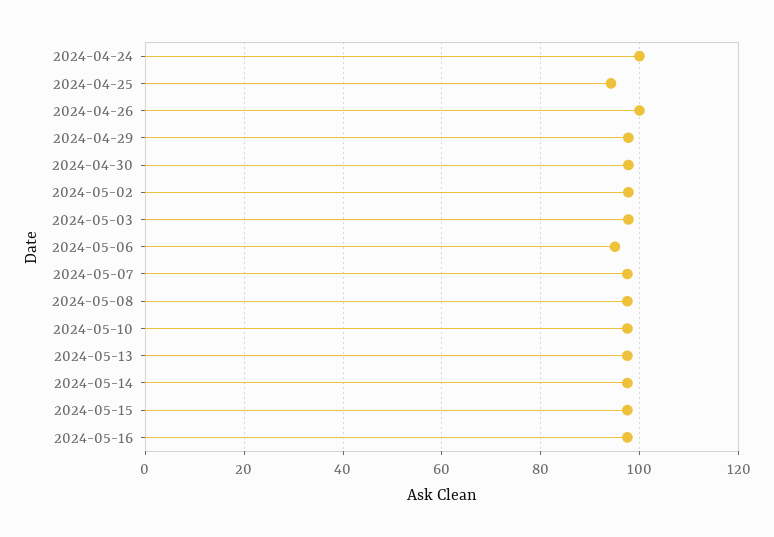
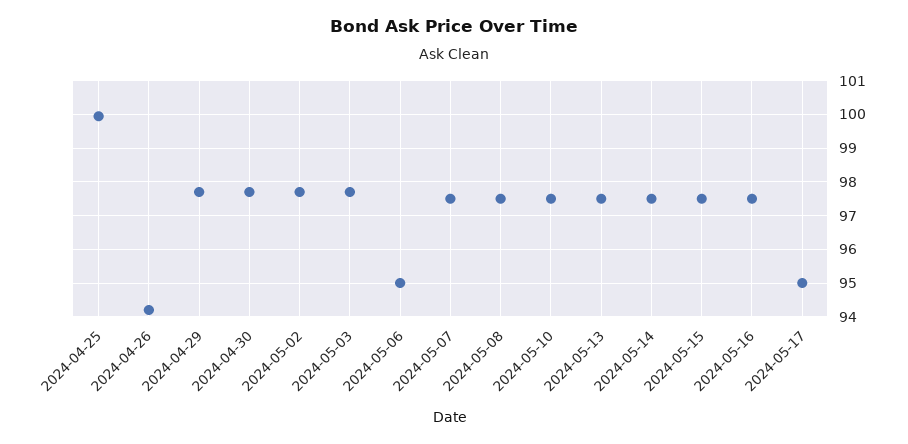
2024-04-24: 100 -> none
2024-04-25: 94 -> 100
2024-04-26: 100 -> 94.2
2024-05-17: none -> 95

